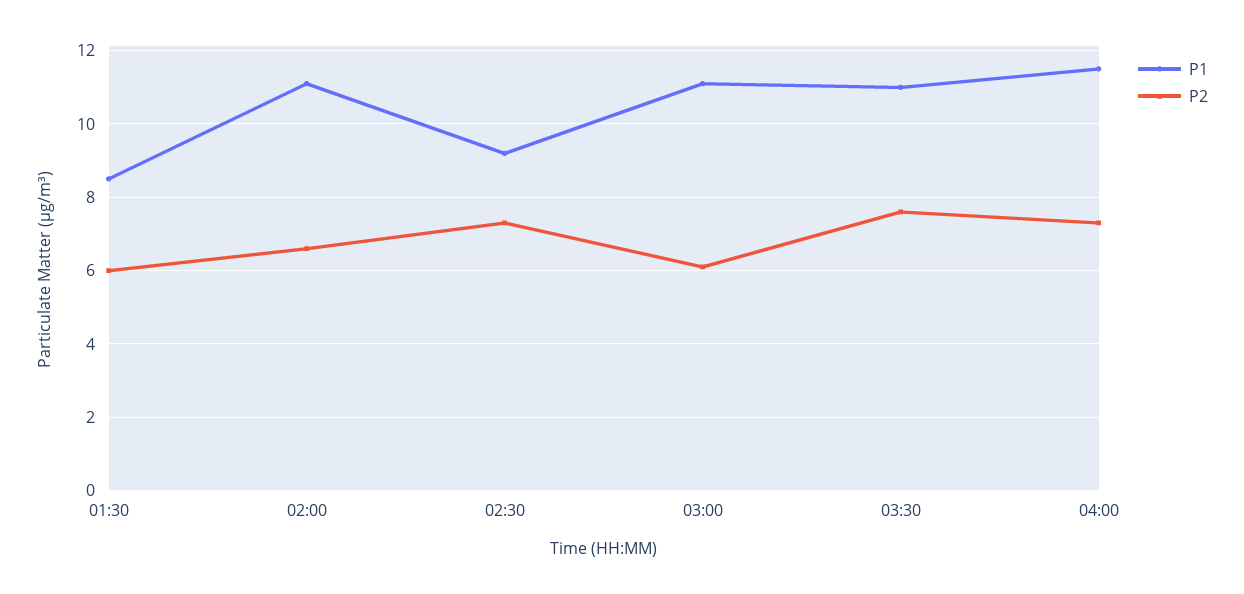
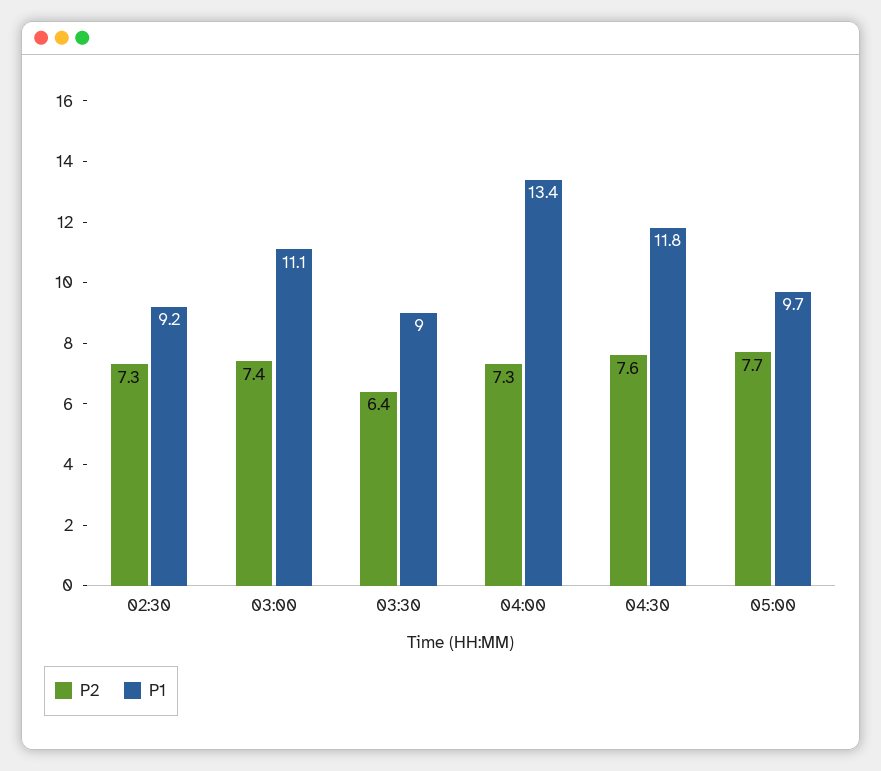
P1, 01:30: 8.5 -> none
P2, 01:30: 6 -> none
P1, 02:00: 11 -> none
P2, 02:00: 6.5 -> none
P2, 03:00: 6 -> 7.4
P1, 03:30: 11 -> 9
P2, 03:30: 7.5 -> 6.4
P1, 04:00: 11.5 -> 13.4
P2, 04:30: none -> 7.6
P1, 04:30: none -> 11.8
P2, 05:00: none -> 7.7
P1, 05:00: none -> 9.7

